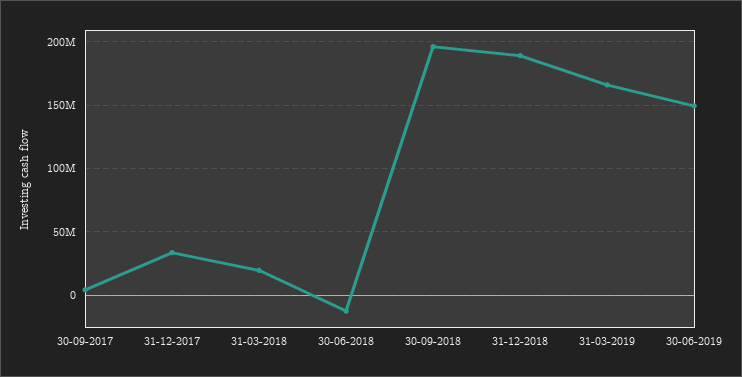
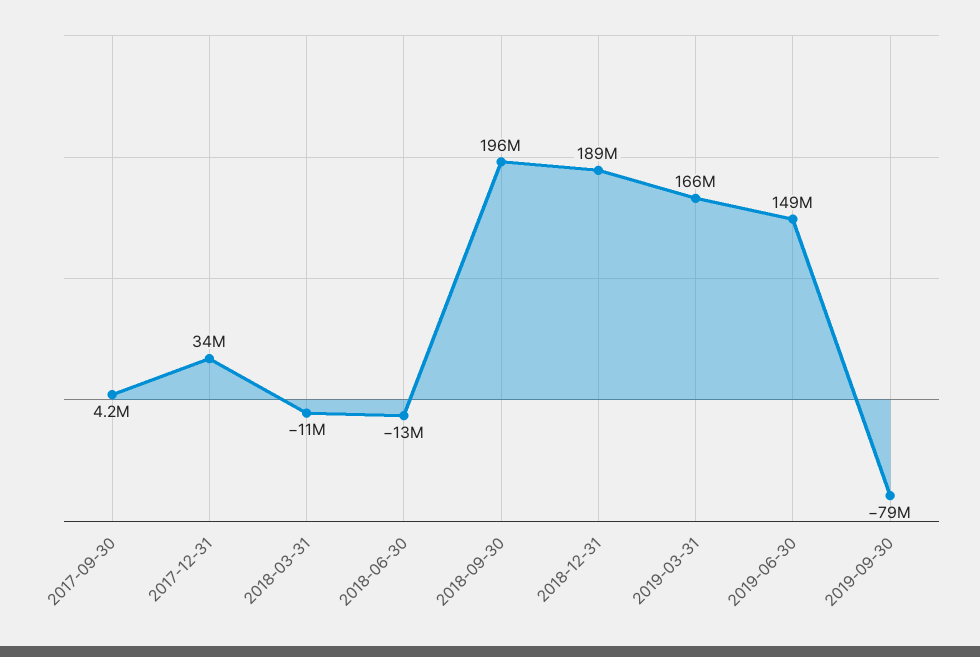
31-03-2018: 20000000 -> -11000000
2019-09-30: none -> -79000000

